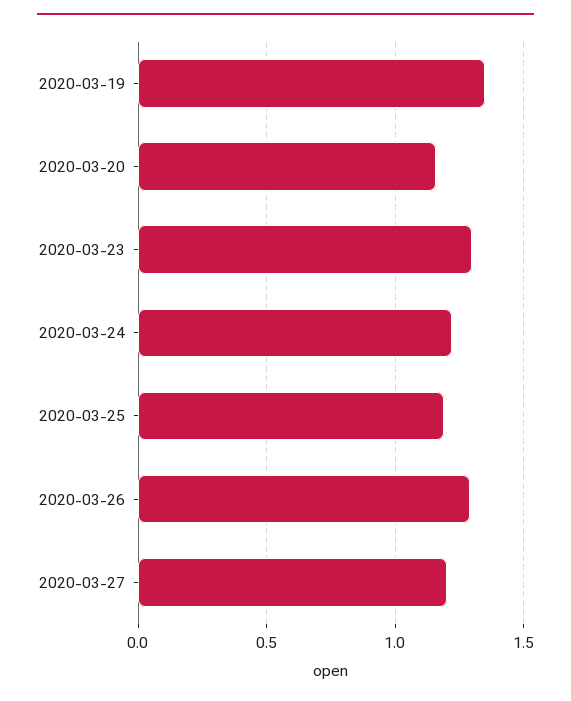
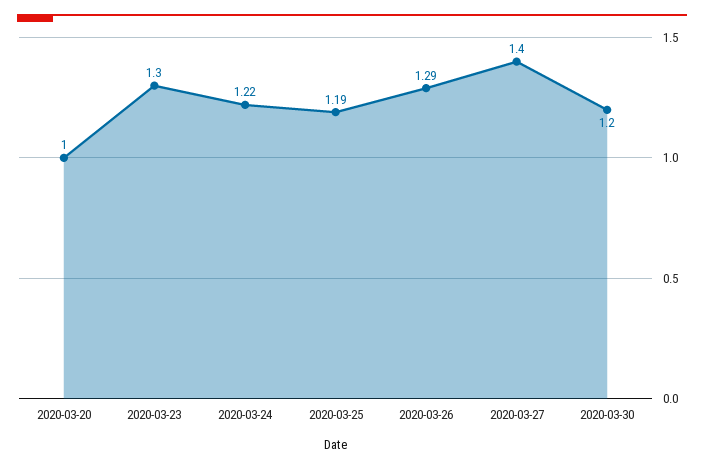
2020-03-19: 1.35 -> none
2020-03-20: 1.15 -> 1
2020-03-27: 1.2 -> 1.4
2020-03-30: none -> 1.2

